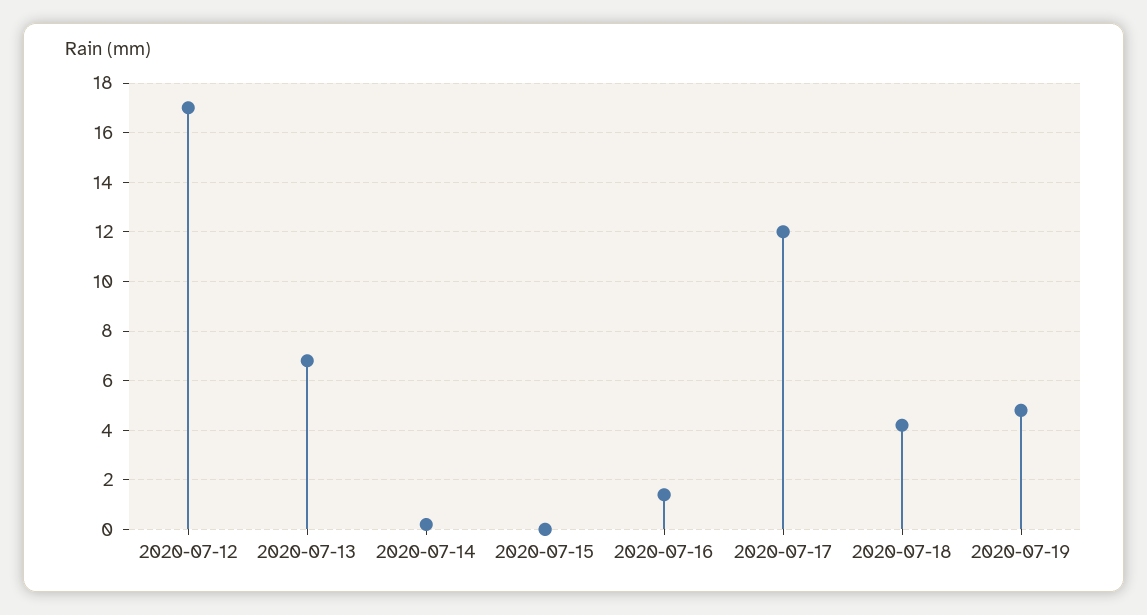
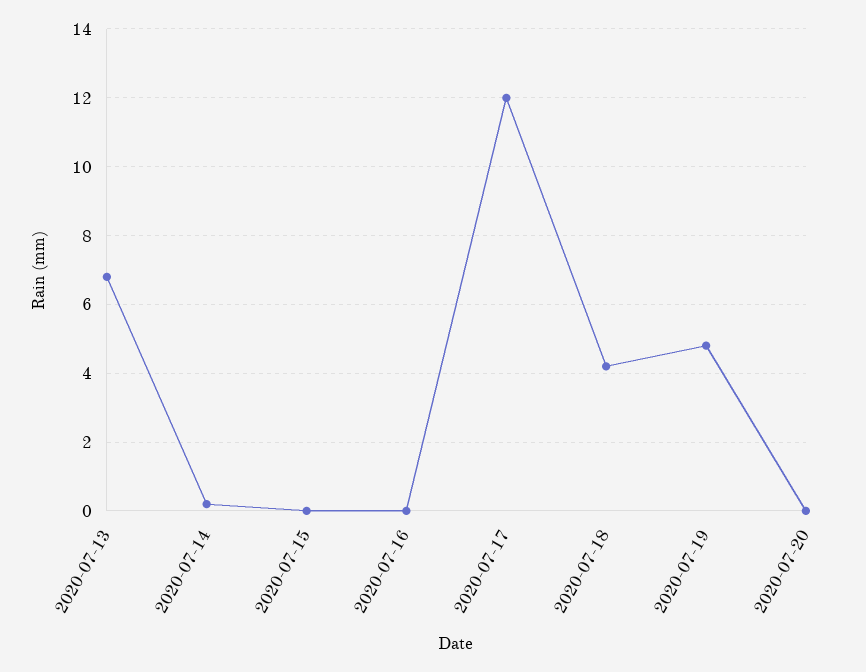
2020-07-12: 17 -> none
2020-07-16: 1.5 -> 0
2020-07-20: none -> 0

